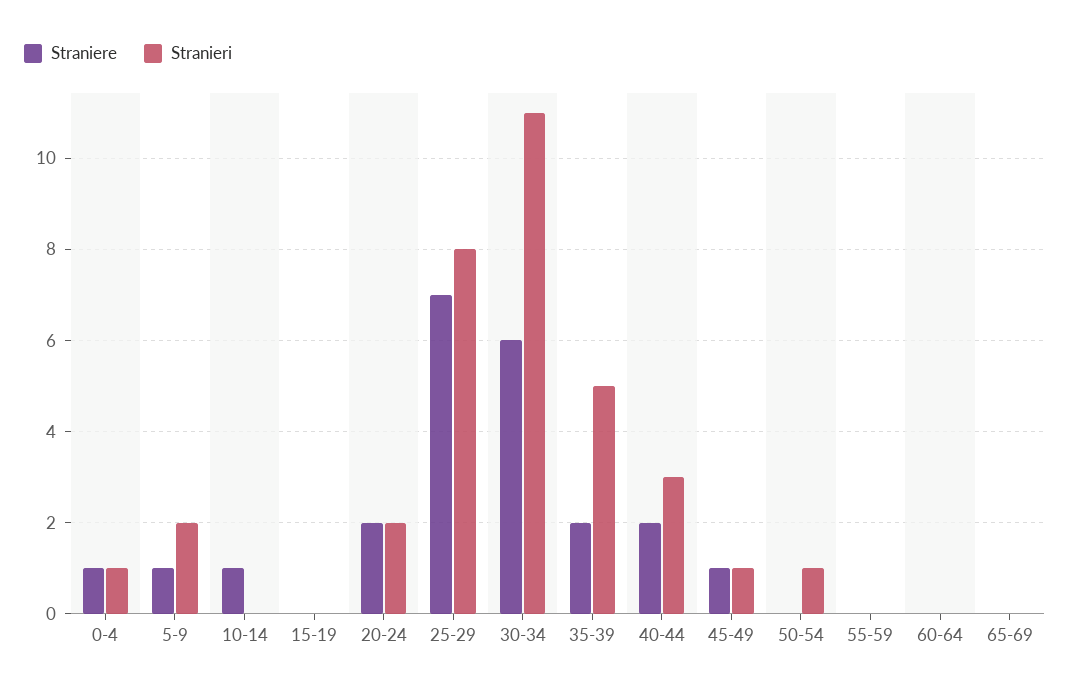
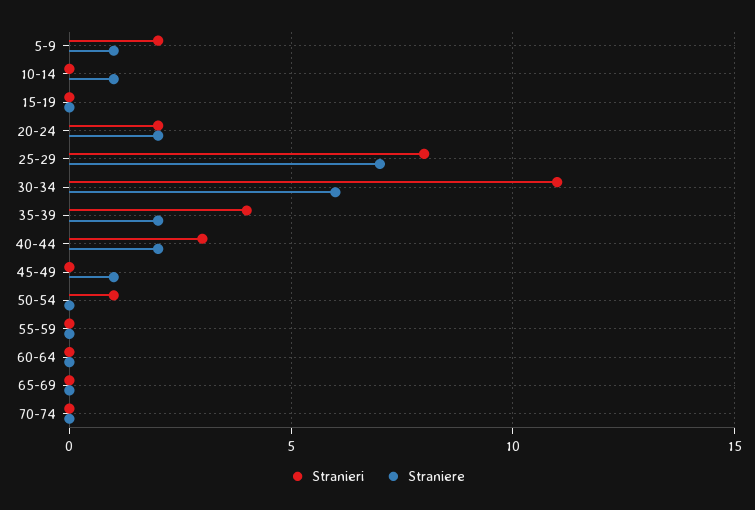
Straniere, 0-4: 1 -> none
Stranieri, 0-4: 1 -> none
Stranieri, 35-39: 5 -> 4
Stranieri, 45-49: 1 -> 0
Stranieri, 70-74: none -> 0
Straniere, 70-74: none -> 0

